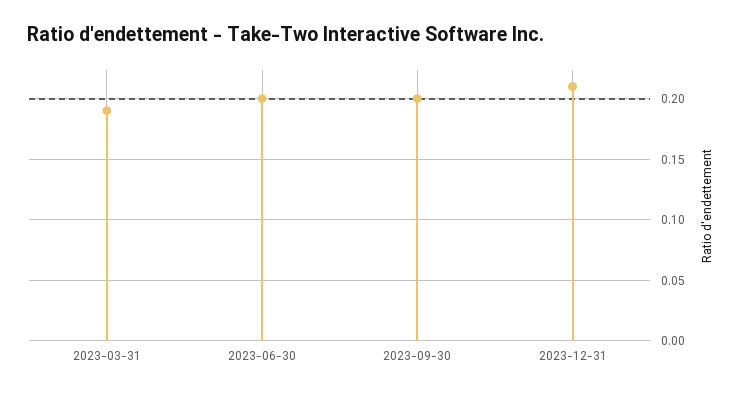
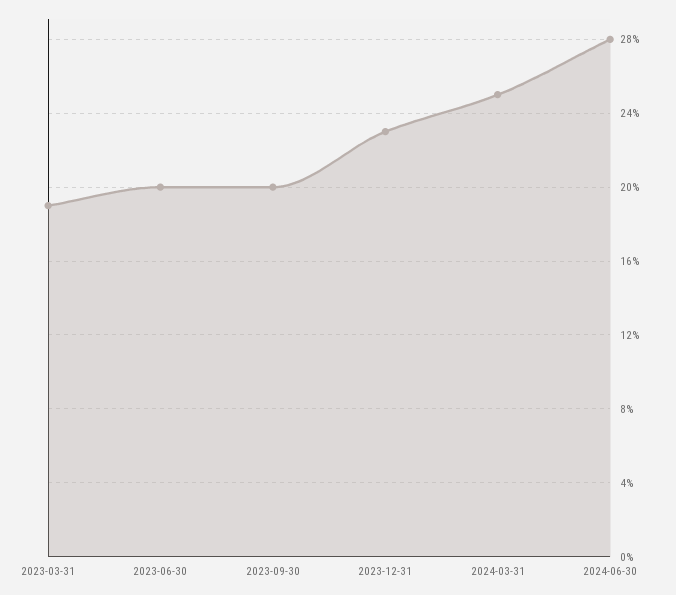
2023-12-31: 0.21 -> 0.23
2024-03-31: none -> 0.25
2024-06-30: none -> 0.28

